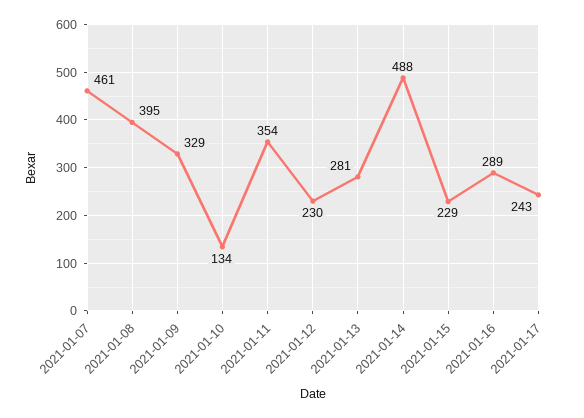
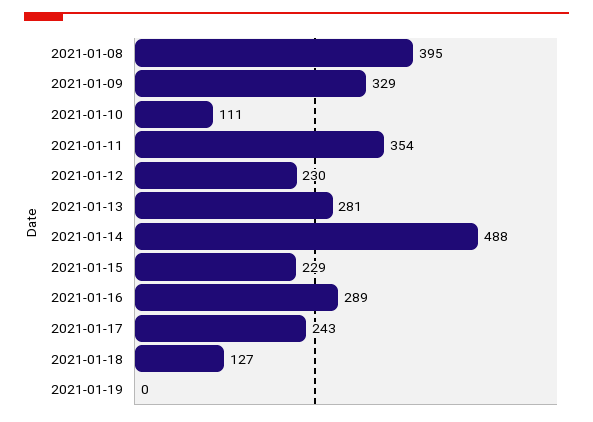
2021-01-07: 461 -> none
2021-01-10: 134 -> 111
2021-01-18: none -> 127
2021-01-19: none -> 0

